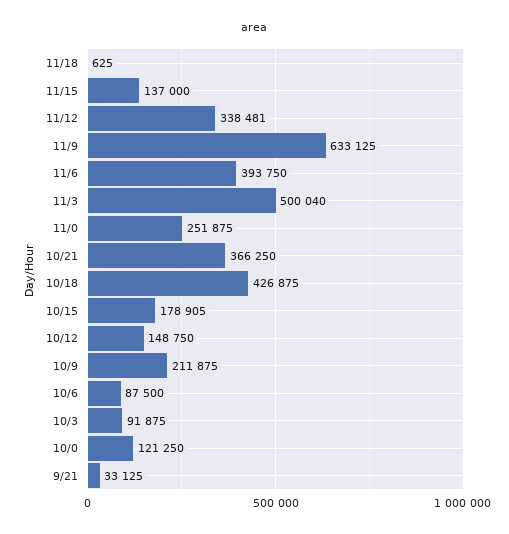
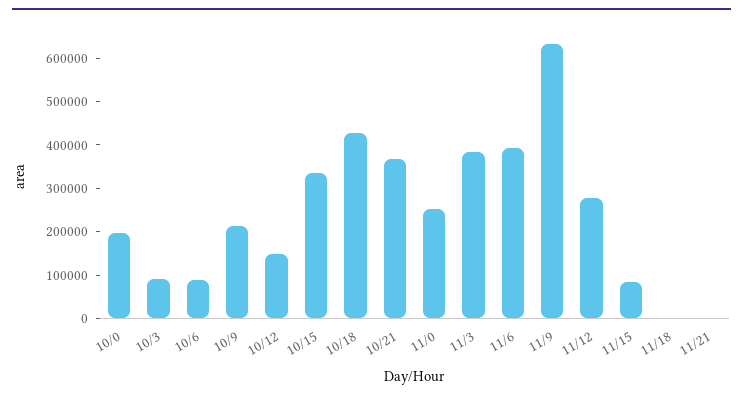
11/15: 137000 -> 80000
11/12: 338481 -> 280000
11/3: 500040 -> 380000
10/15: 178905 -> 340000
10/0: 121250 -> 200000
9/21: 33125 -> none
11/21: none -> 0

